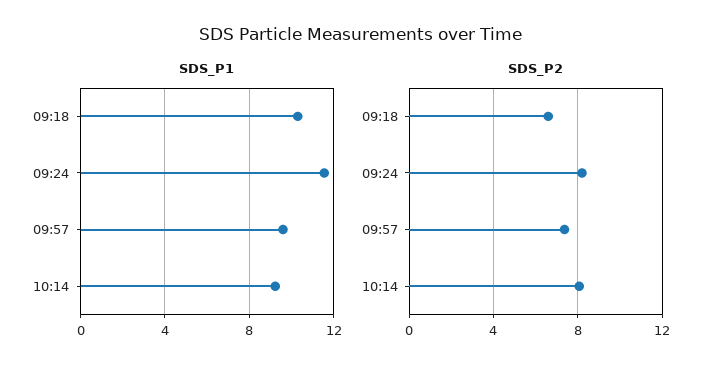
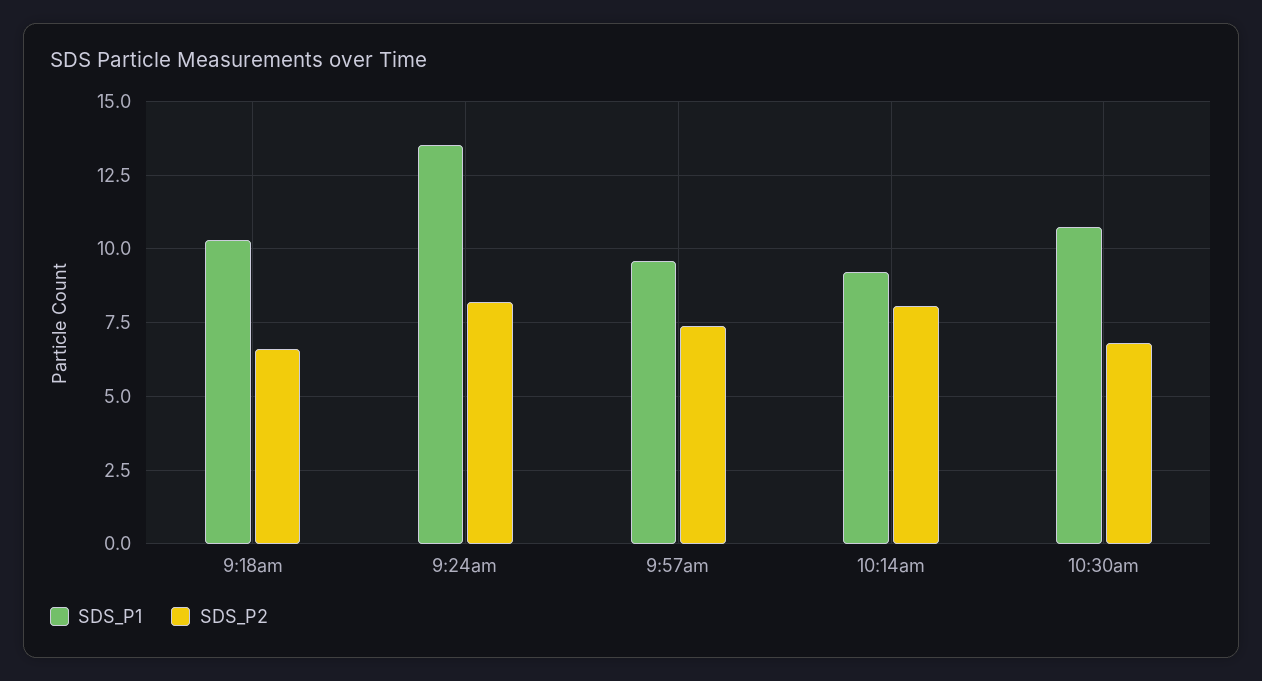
SDS_P1, 09:24: 11.5 -> 13.5
SDS_P1, 10:30am: none -> 10.75
SDS_P2, 10:30am: none -> 6.75

